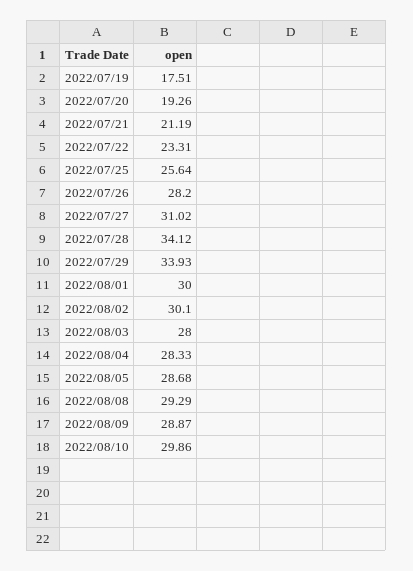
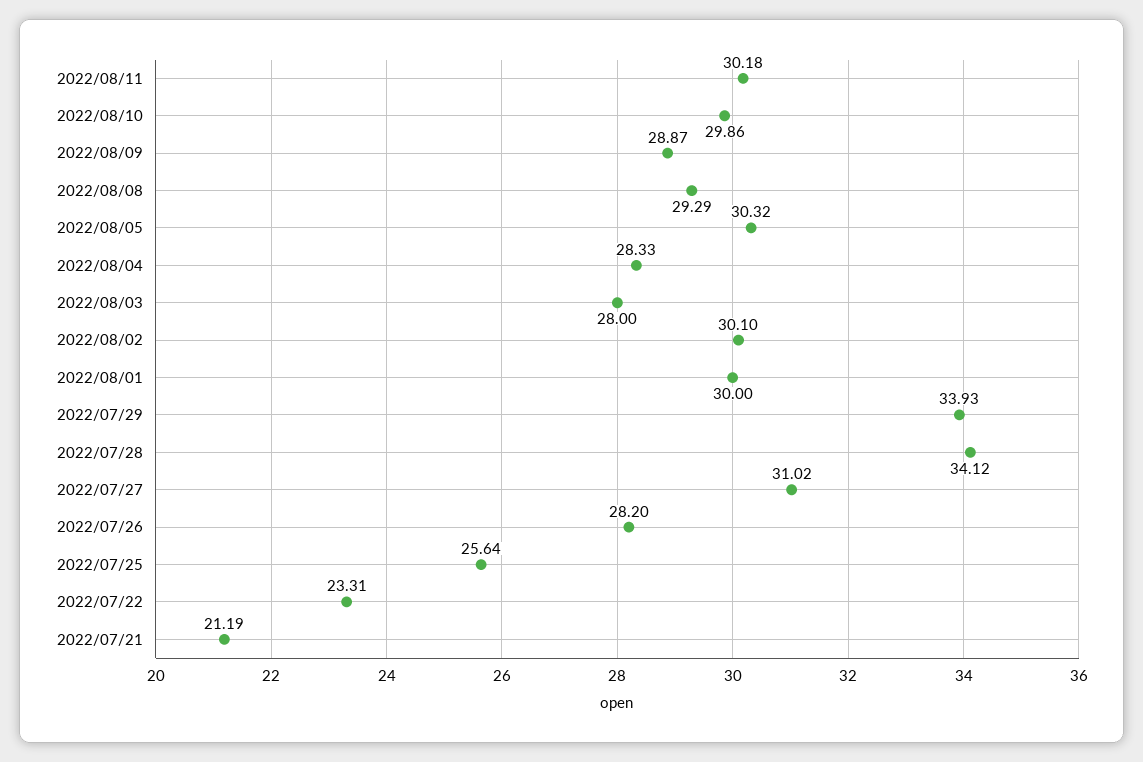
2022/07/19: 17.51 -> none
2022/07/20: 19.26 -> none
2022/08/05: 28.68 -> 30.32
2022/08/11: none -> 30.18

